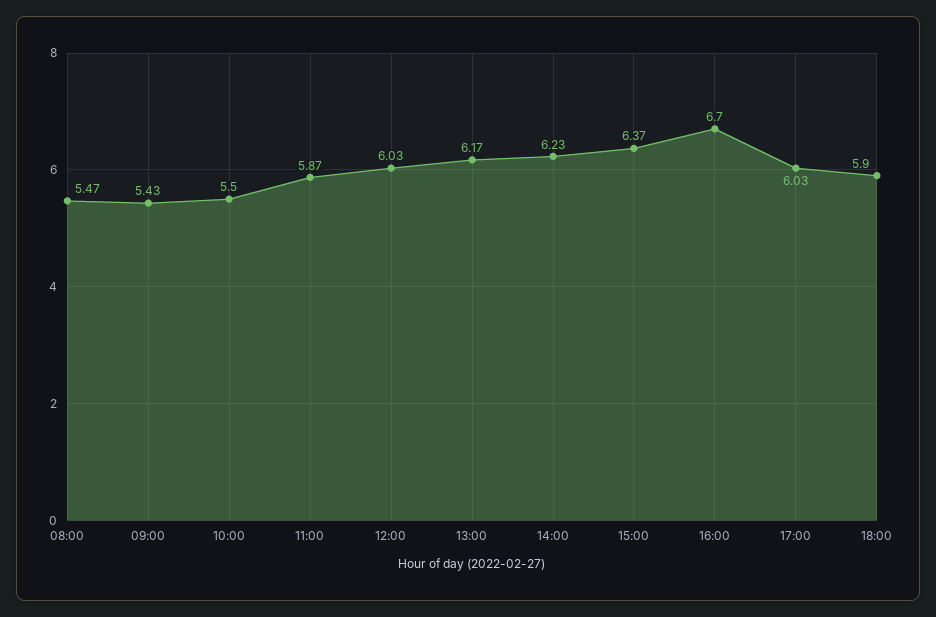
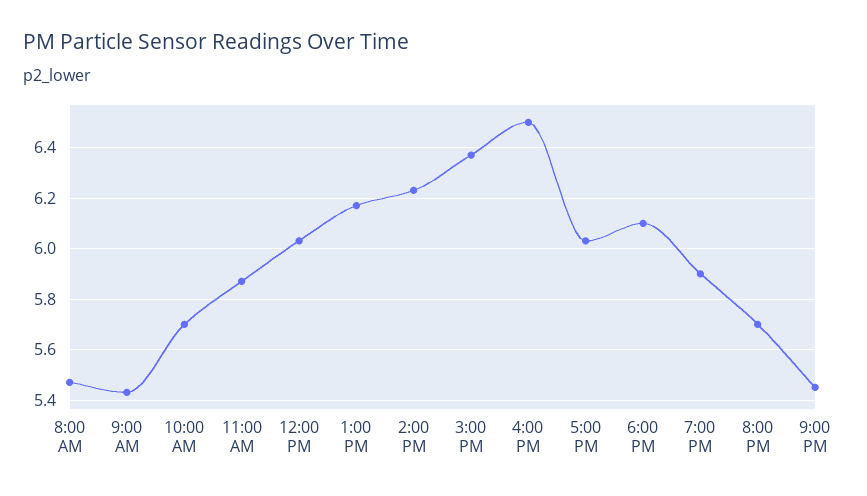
10:00: 5.5 -> 5.7
16:00: 6.7 -> 6.5
18:00: 5.9 -> 6.1
7:00 PM: none -> 5.9
8:00 PM: none -> 5.7
9:00 PM: none -> 5.45

